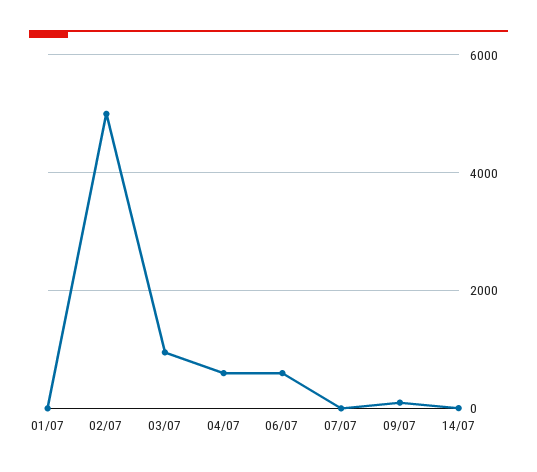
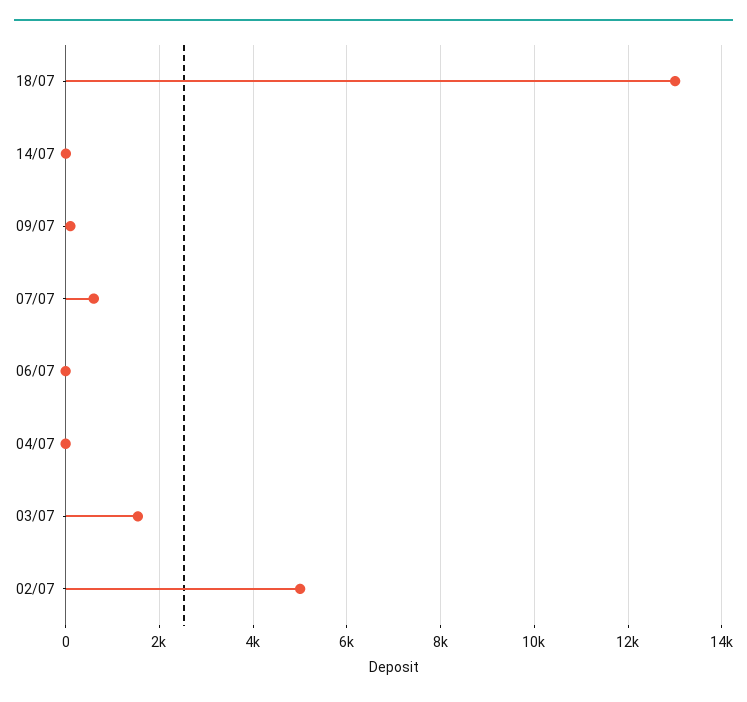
01/07: 0 -> none
03/07: 1000 -> 1600
04/07: 600 -> 0
06/07: 600 -> 0
07/07: 0 -> 600
18/07: none -> 13000

